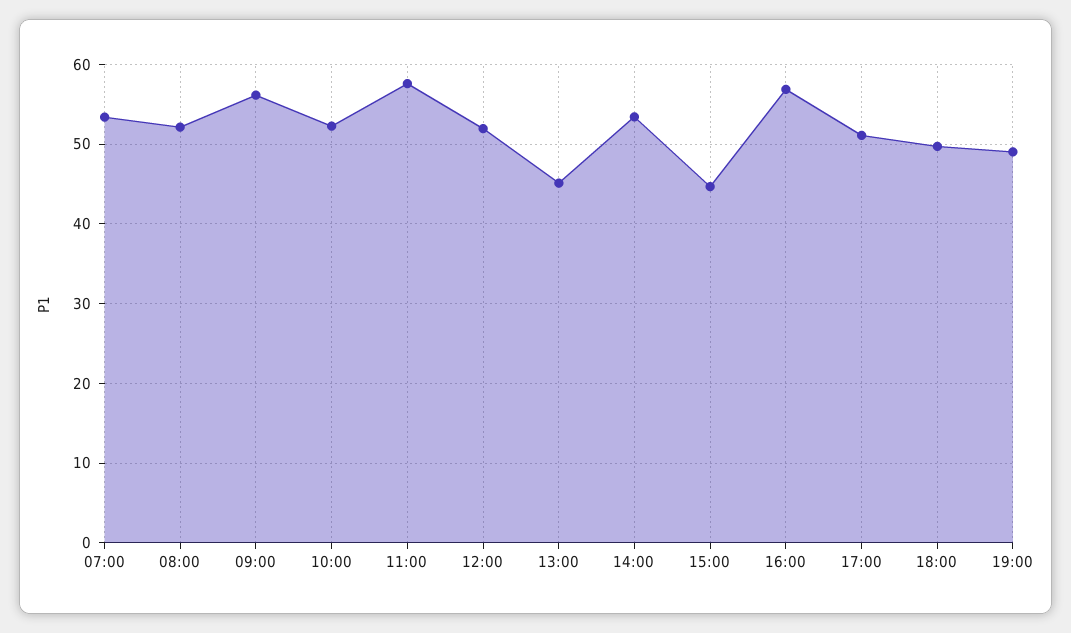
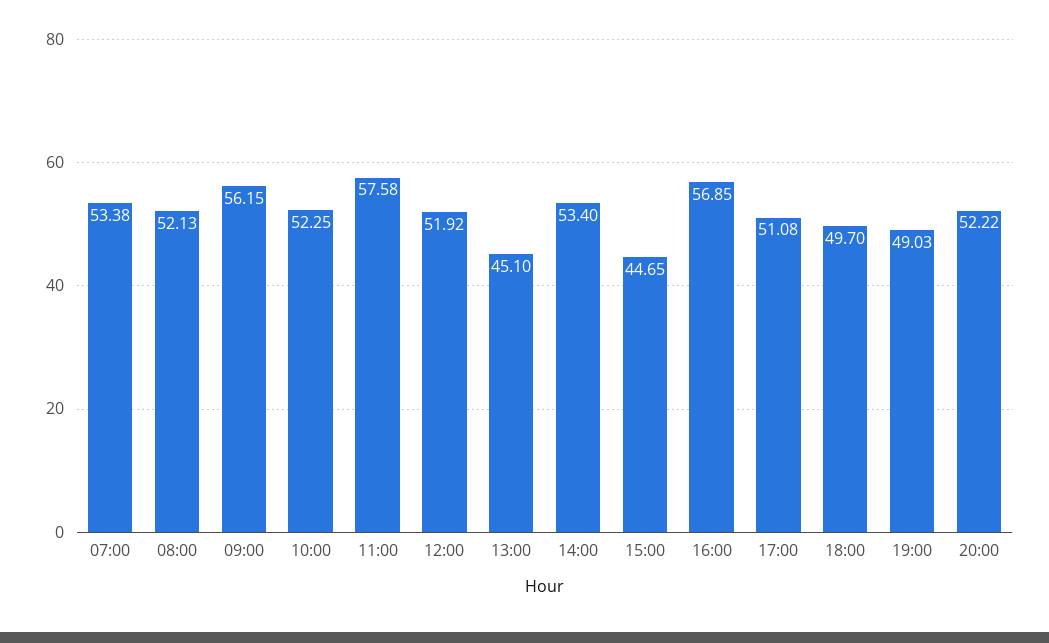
20:00: none -> 52.22

